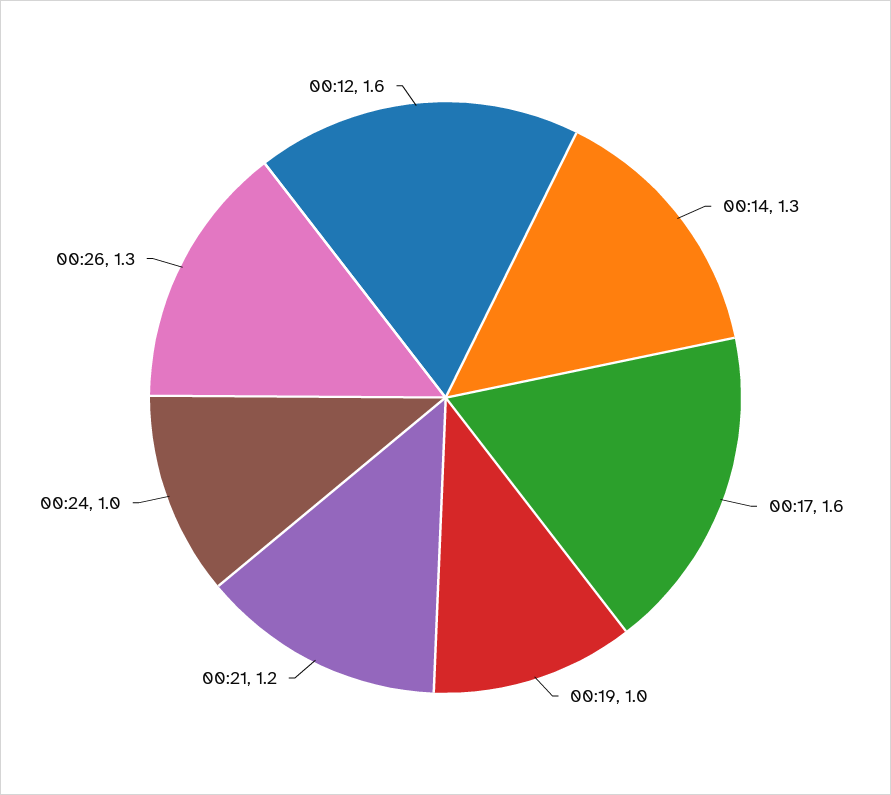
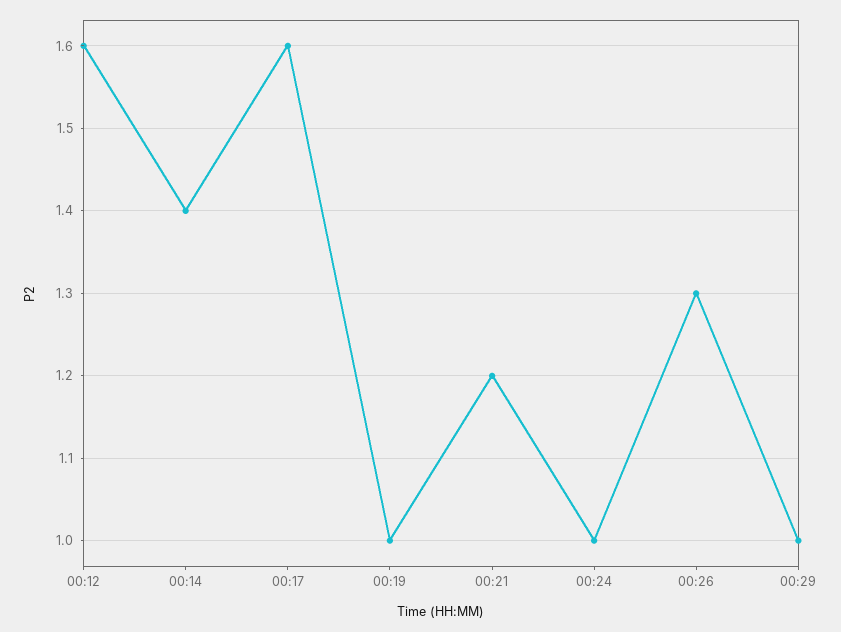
00:14: 1.3 -> 1.4
00:29: none -> 1

